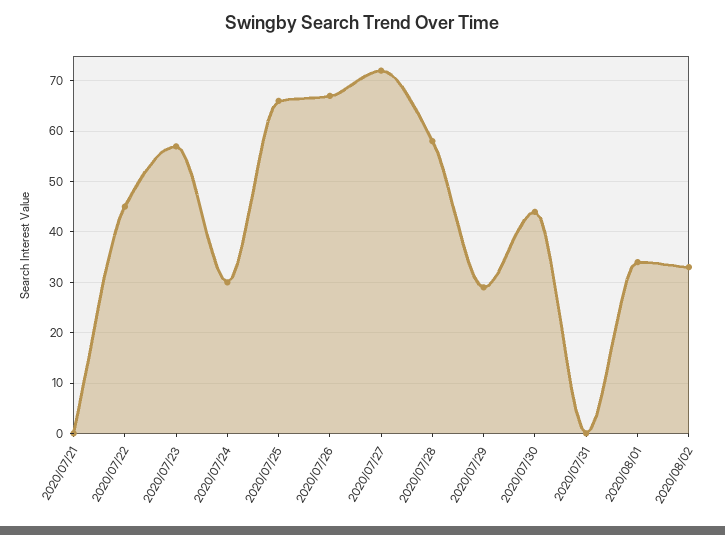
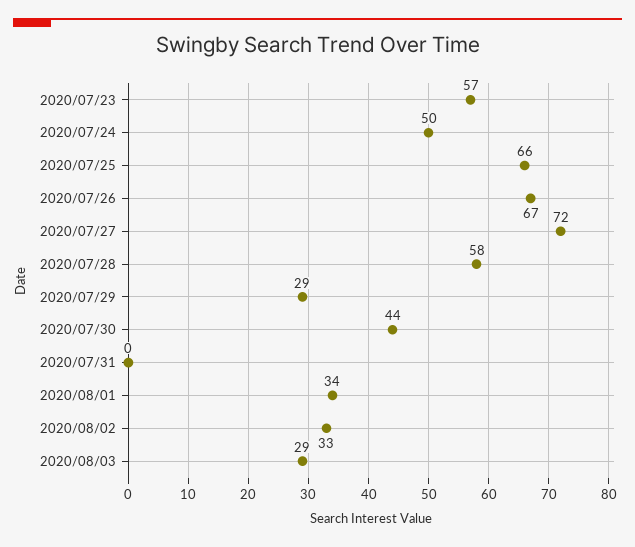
2020/07/21: 0 -> none
2020/07/22: 45 -> none
2020/07/24: 30 -> 50
2020/08/03: none -> 29

